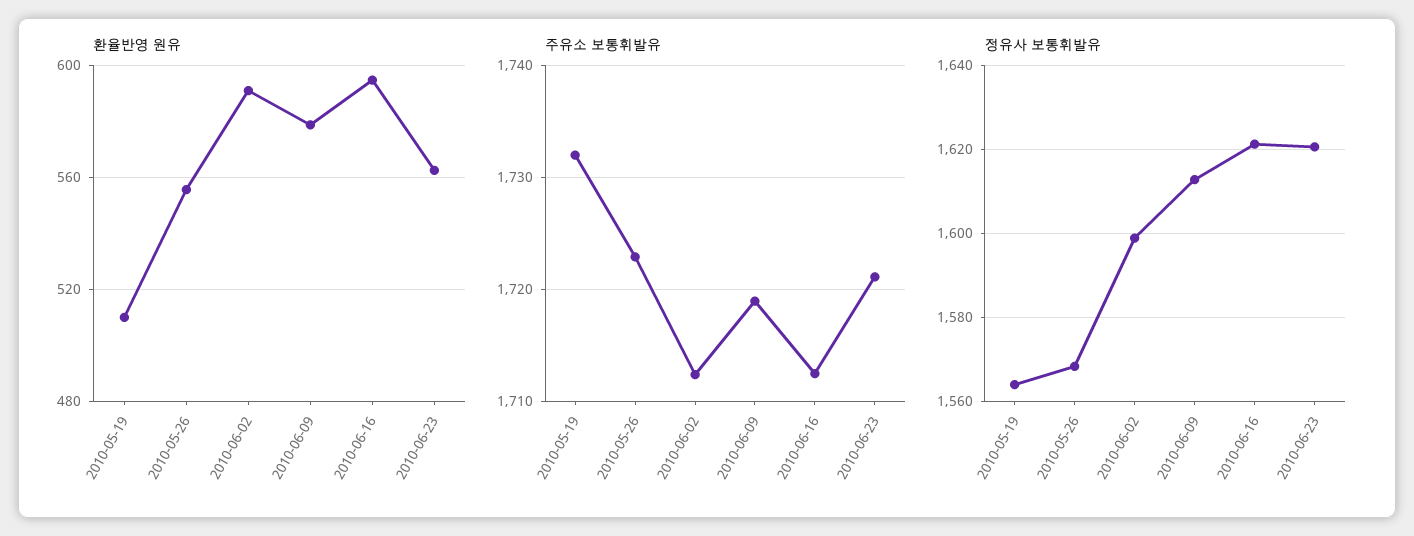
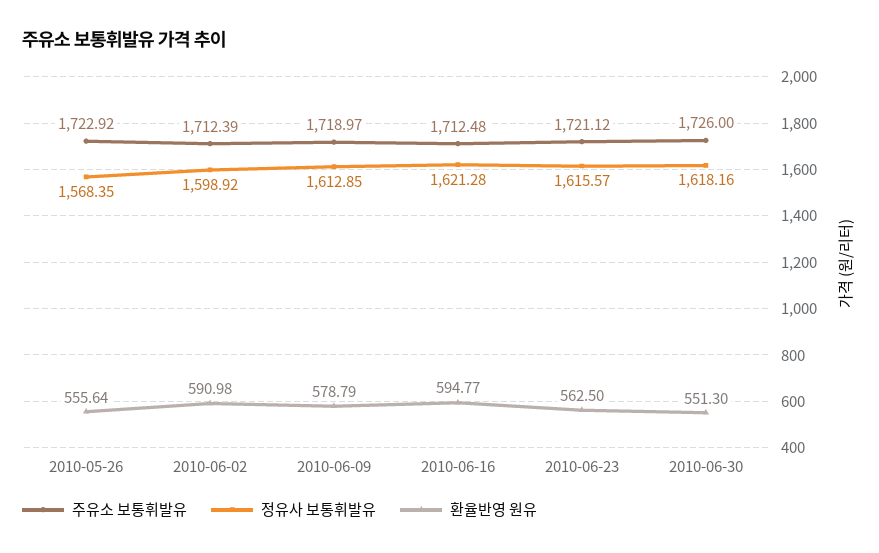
환율반영 원유, 2010-05-19: 510 -> none
주유소 보통휘발유, 2010-05-19: 1732 -> none
정유사 보통휘발유, 2010-05-19: 1564 -> none
정유사 보통휘발유, 2010-06-23: 1620 -> 1615.57
주유소 보통휘발유, 2010-06-30: none -> 1726
정유사 보통휘발유, 2010-06-30: none -> 1618.16
환율반영 원유, 2010-06-30: none -> 551.3

